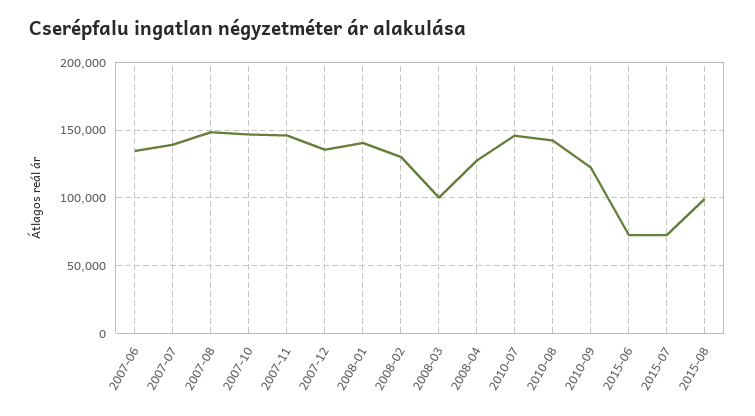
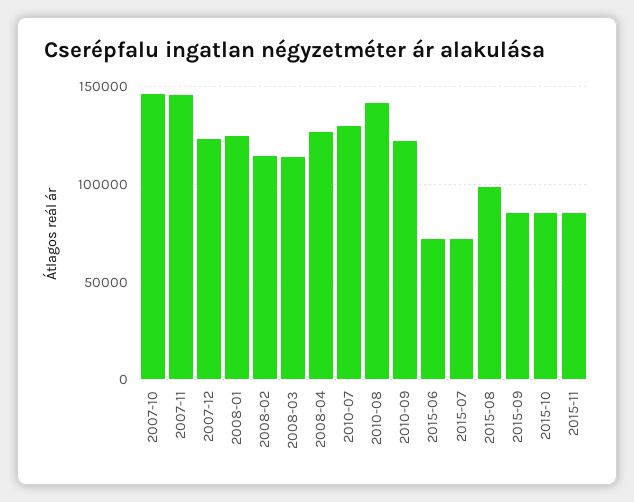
2007-06: 135000 -> none
2007-07: 140000 -> none
2007-08: 150000 -> none
2007-12: 135000 -> 125000
2008-01: 140000 -> 125000
2008-02: 130000 -> 115000
2008-03: 100000 -> 115000
2010-07: 145000 -> 130000
2015-09: none -> 85000
2015-10: none -> 85000
2015-11: none -> 85000

